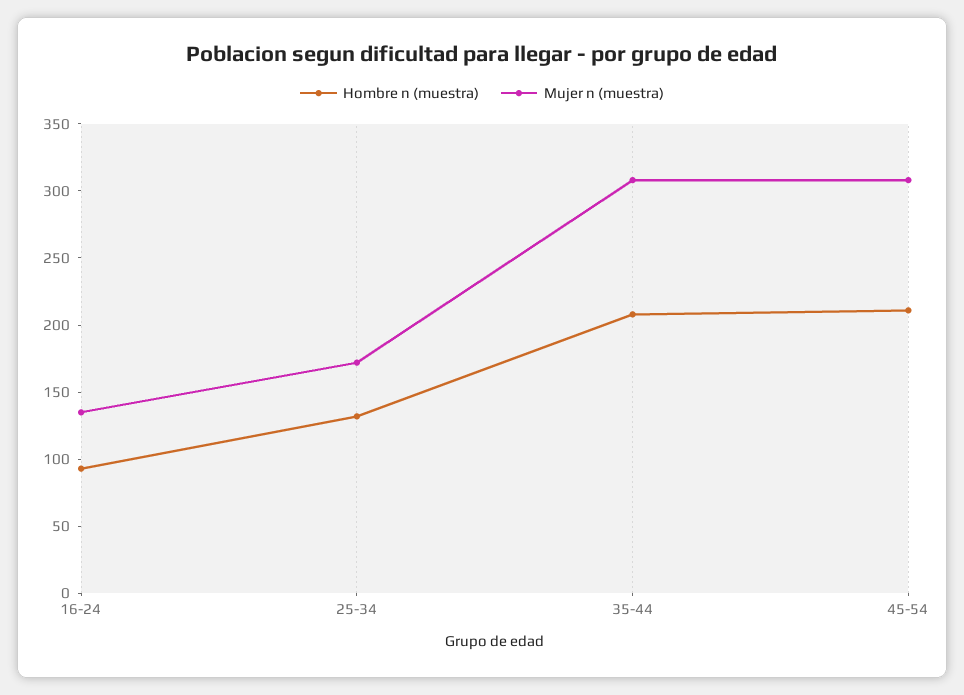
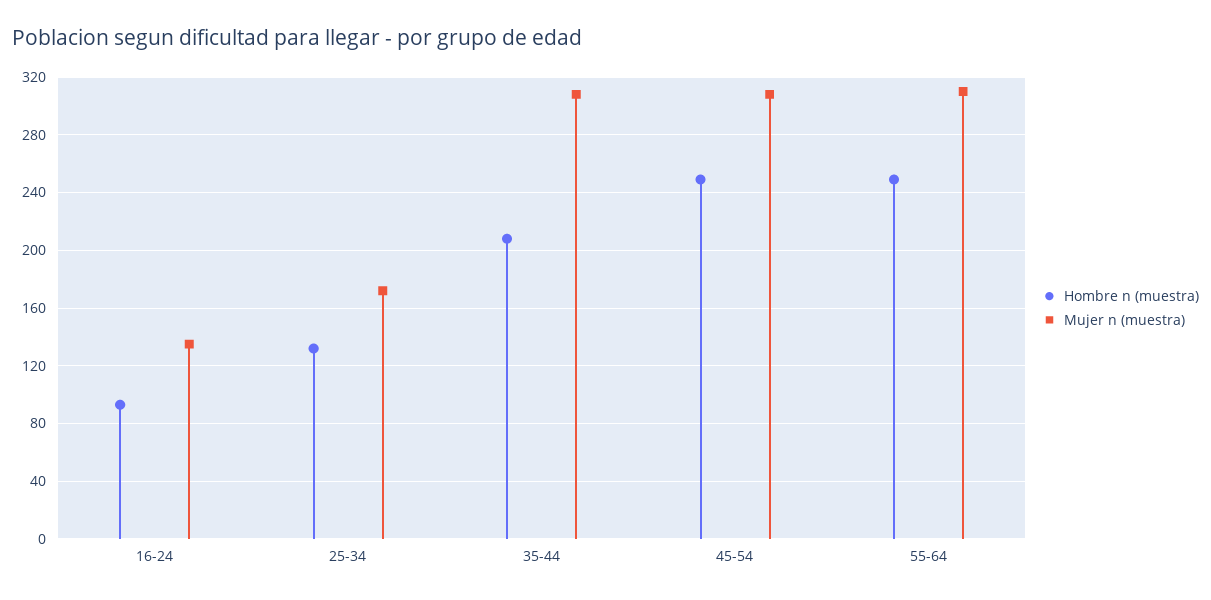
Hombre n (muestra), 45-54: 210 -> 250
Hombre n (muestra), 55-64: none -> 250
Mujer n (muestra), 55-64: none -> 310

